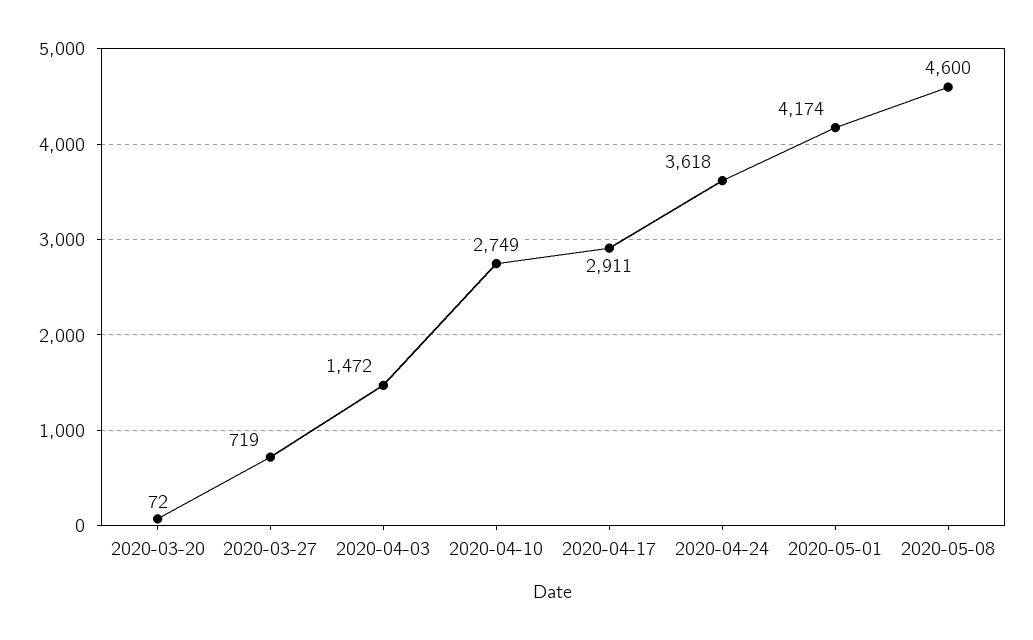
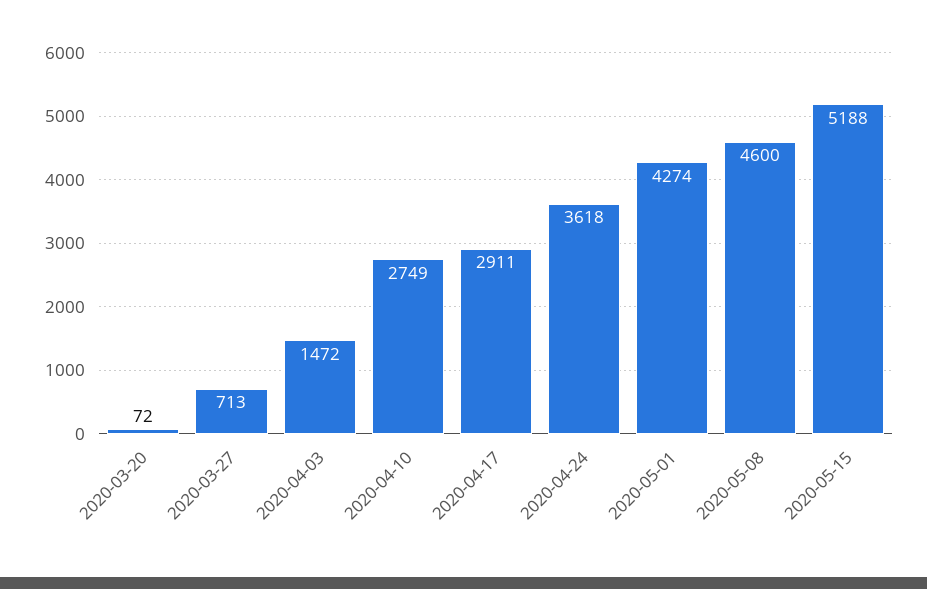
2020-03-27: 719 -> 713
2020-05-01: 4174 -> 4274
2020-05-15: none -> 5188

